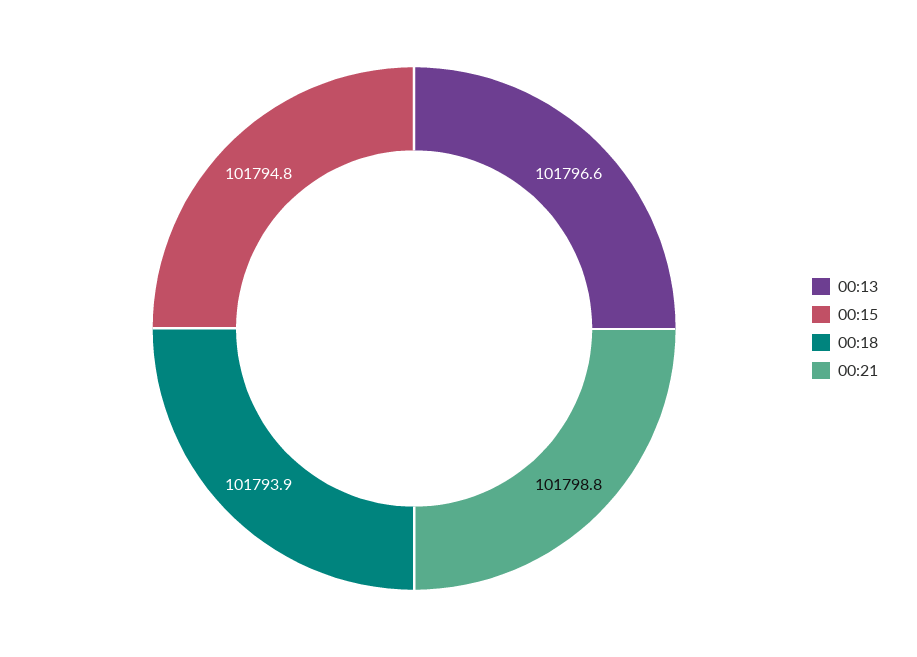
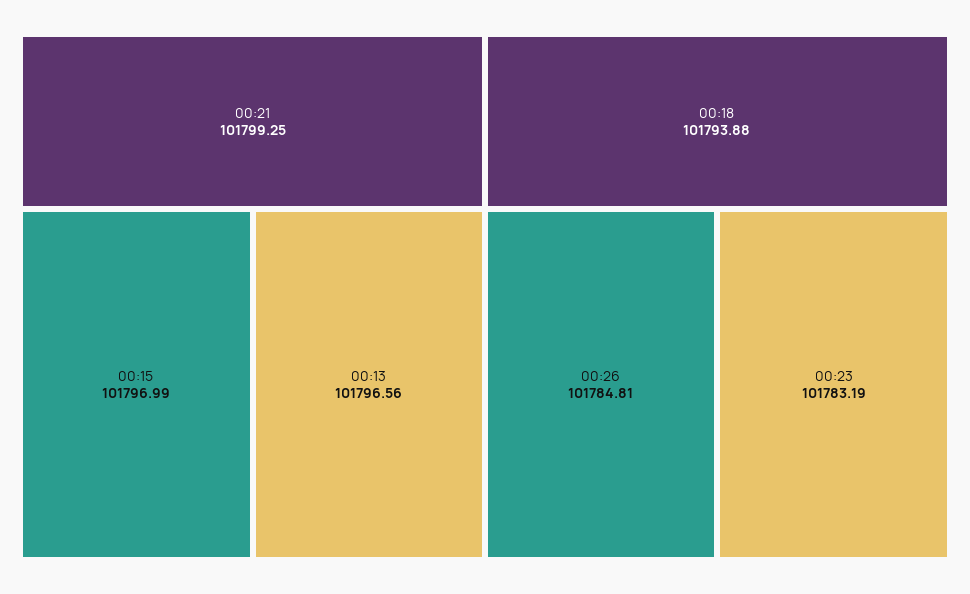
00:15: 101794.8 -> 101796.99
00:21: 101798.8 -> 101799.25
00:26: none -> 101784.81
00:23: none -> 101783.19

